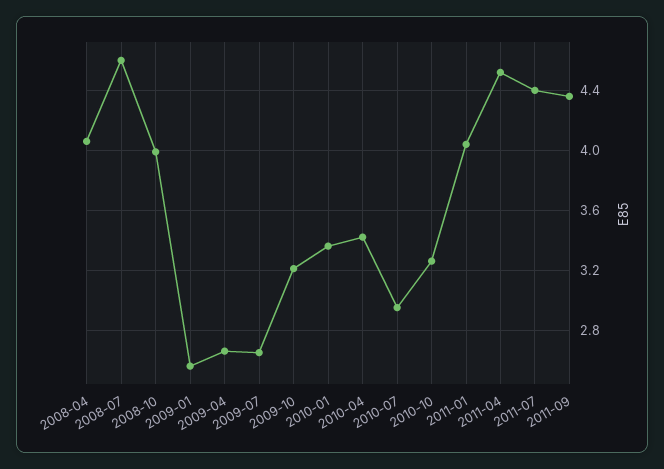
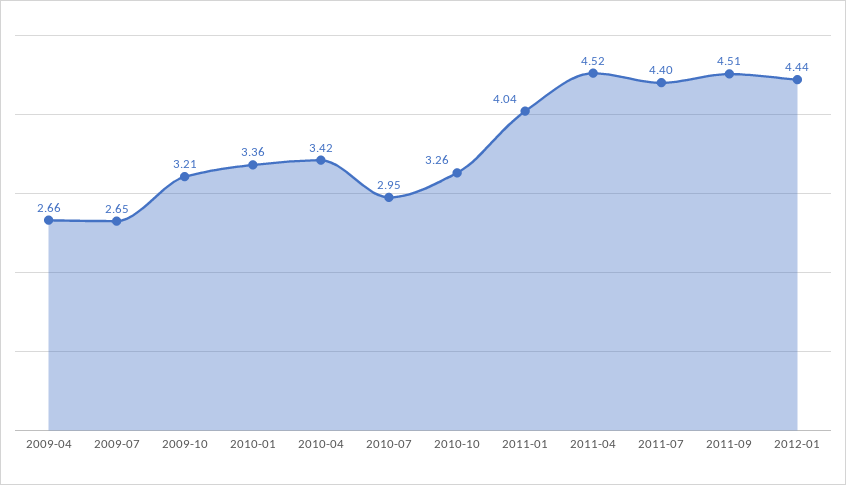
2008-04: 4.05 -> none
2008-07: 4.6 -> none
2008-10: 4 -> none
2009-01: 2.55 -> none
2011-09: 4.35 -> 4.51
2012-01: none -> 4.44

